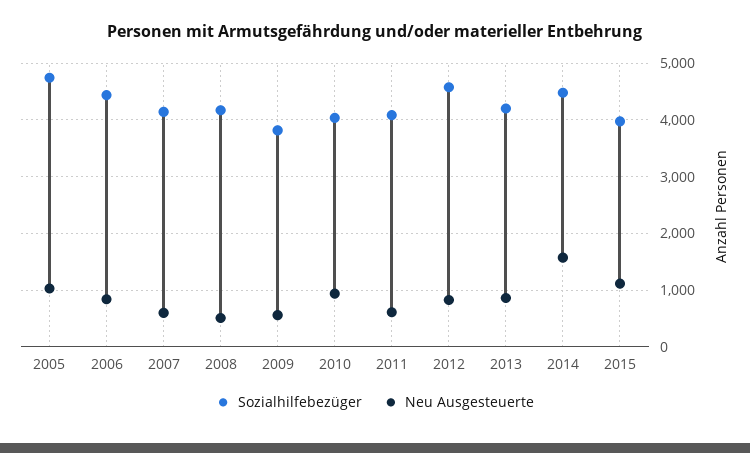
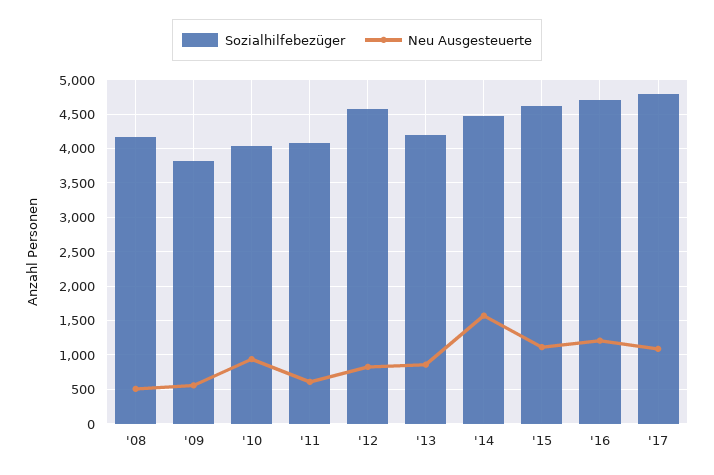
Sozialhilfebezüger, 2005: 4800 -> none
Neu Ausgesteuerte, 2005: 1000 -> none
Sozialhilfebezüger, 2006: 4400 -> none
Neu Ausgesteuerte, 2006: 800 -> none
Sozialhilfebezüger, 2007: 4200 -> none
Neu Ausgesteuerte, 2007: 600 -> none
Sozialhilfebezüger, 2015: 4000 -> 4600
Sozialhilfebezüger, '16: none -> 4700
Neu Ausgesteuerte, '16: none -> 1200
Sozialhilfebezüger, '17: none -> 4800
Neu Ausgesteuerte, '17: none -> 1100

